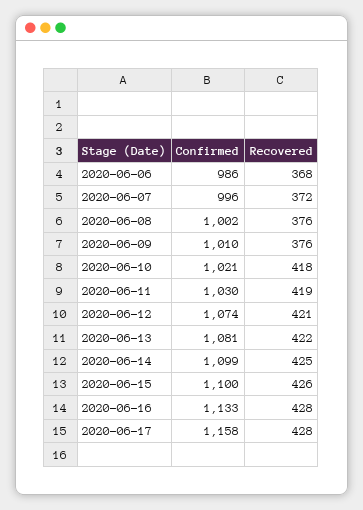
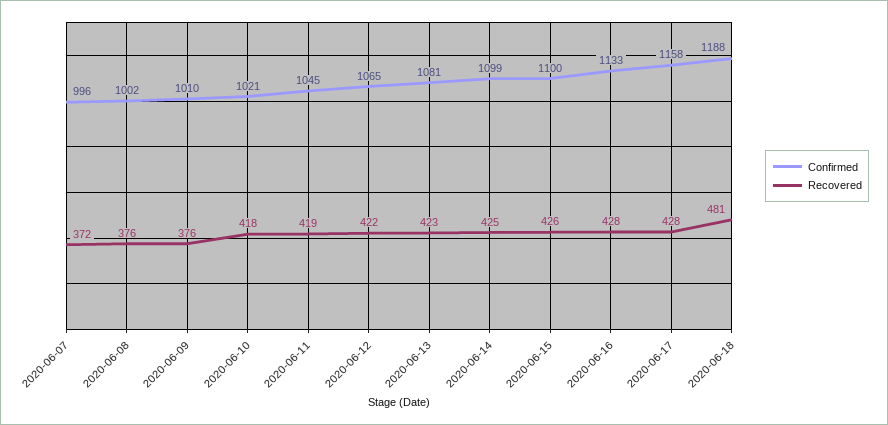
Confirmed, 2020-06-06: 986 -> none
Recovered, 2020-06-06: 368 -> none
Confirmed, 2020-06-11: 1030 -> 1045
Confirmed, 2020-06-12: 1074 -> 1065
Recovered, 2020-06-12: 421 -> 422
Recovered, 2020-06-13: 422 -> 423
Confirmed, 2020-06-18: none -> 1188
Recovered, 2020-06-18: none -> 481

